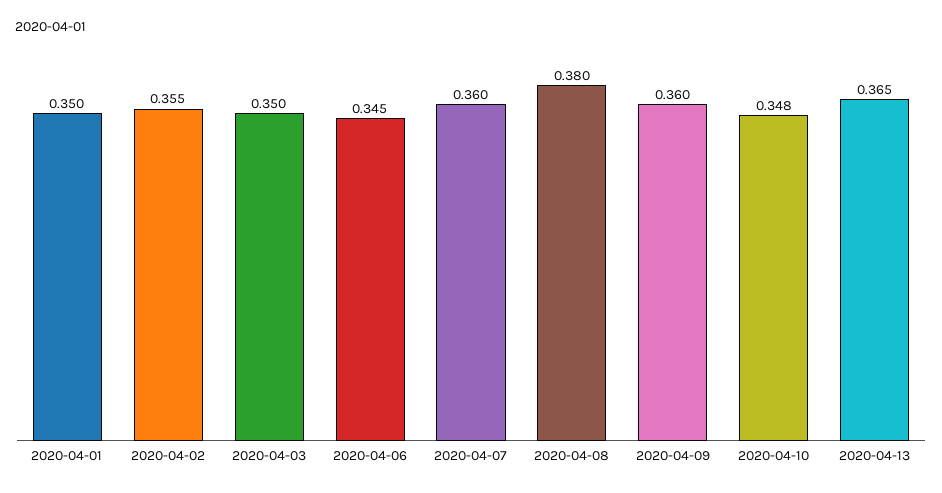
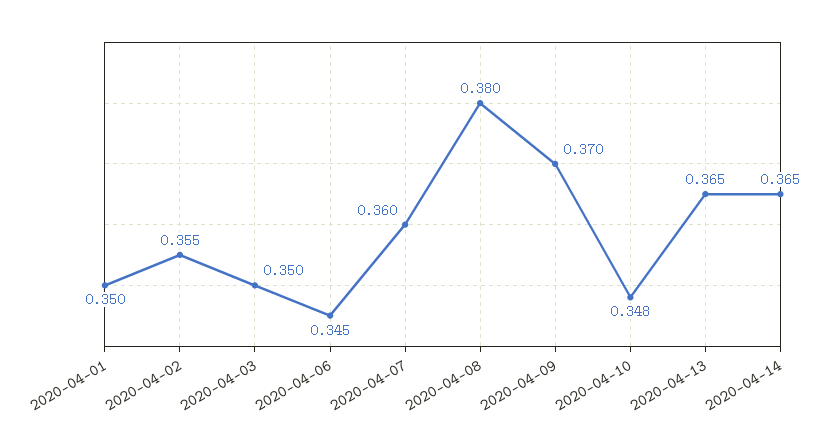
2020-04-09: 0.36 -> 0.37
2020-04-14: none -> 0.365

